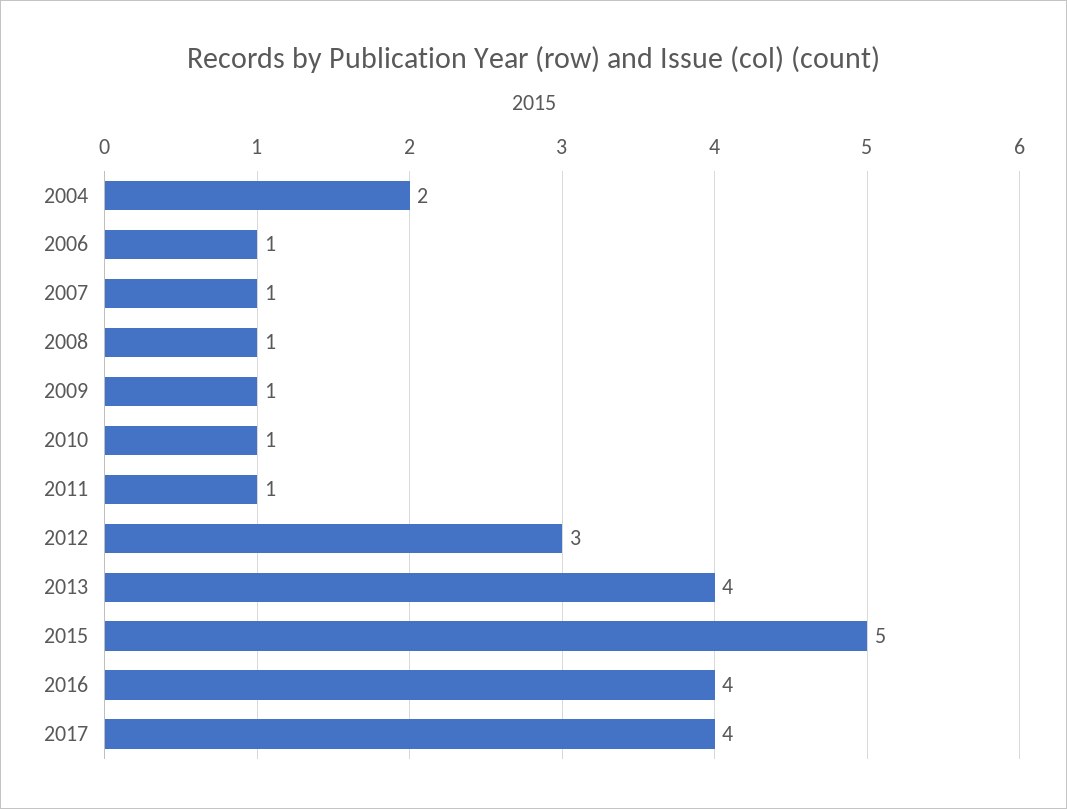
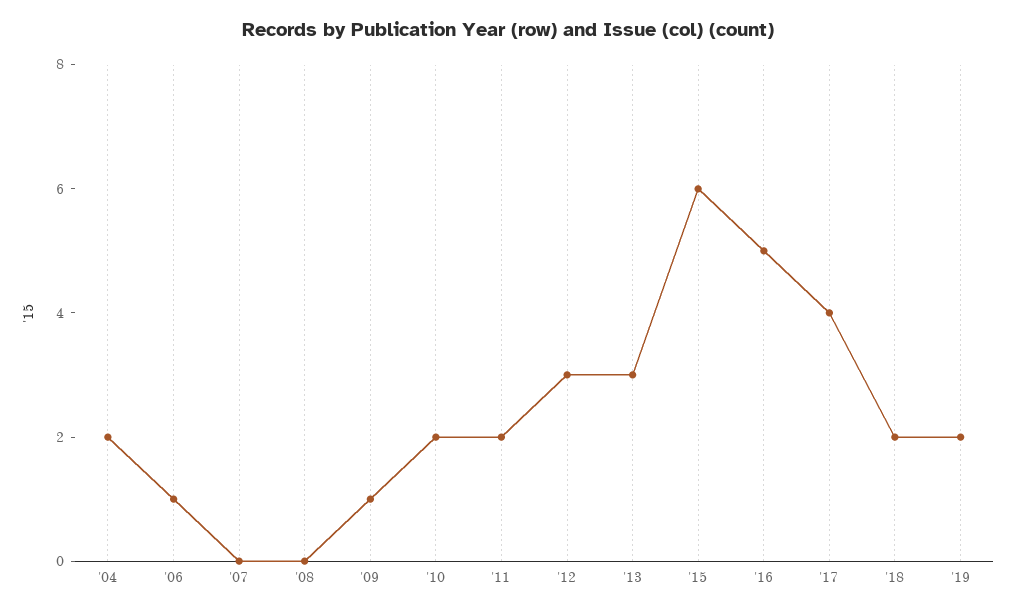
2007: 1 -> 0
2008: 1 -> 0
2010: 1 -> 2
2011: 1 -> 2
2013: 4 -> 3
2015: 5 -> 6
2016: 4 -> 5
'18: none -> 2
'19: none -> 2

